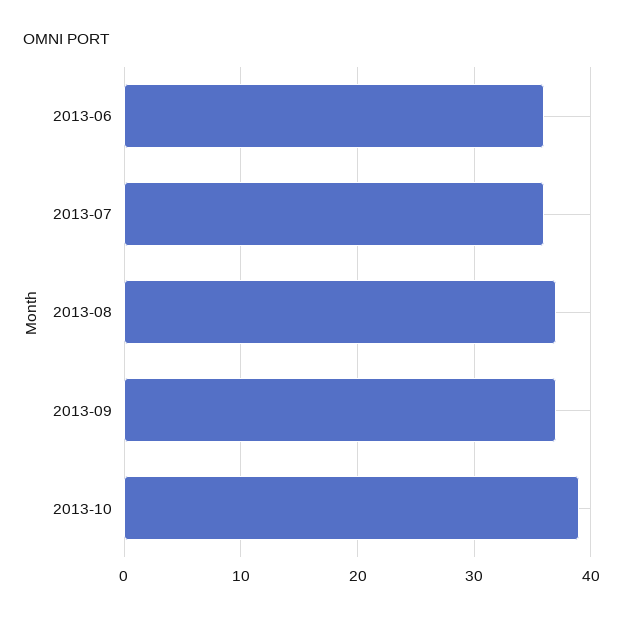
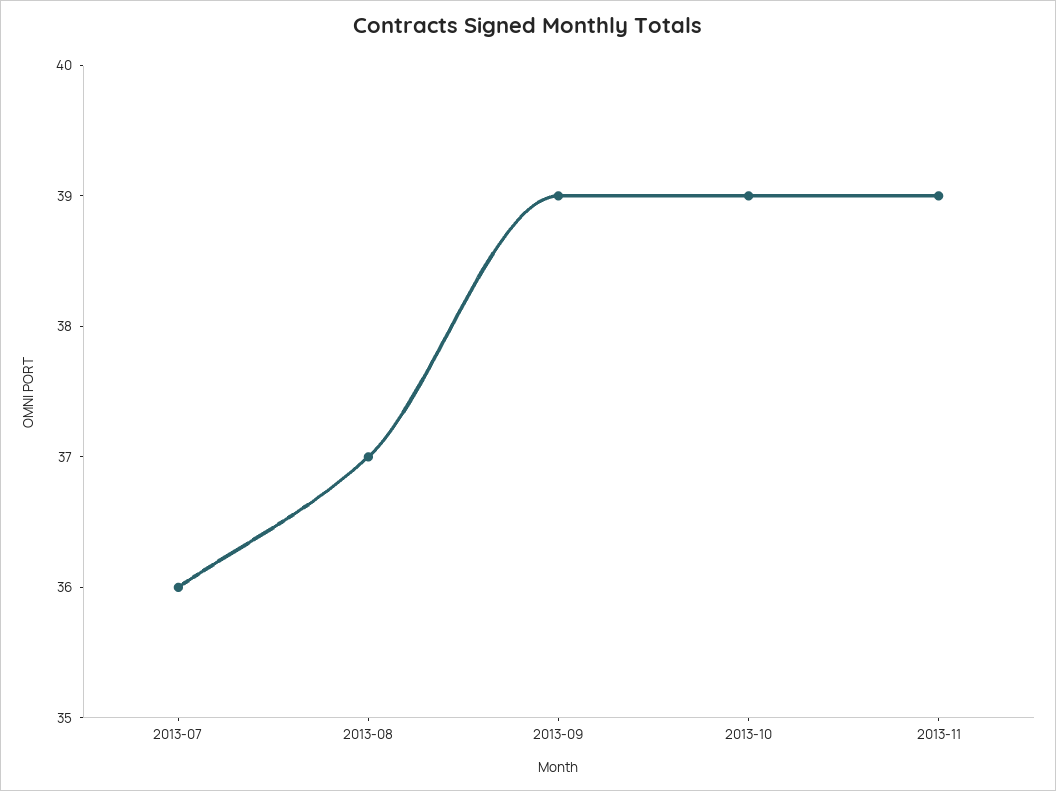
2013-06: 36 -> none
2013-09: 37 -> 39
2013-11: none -> 39

